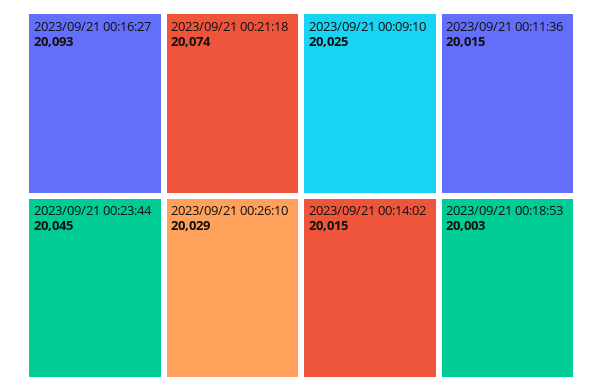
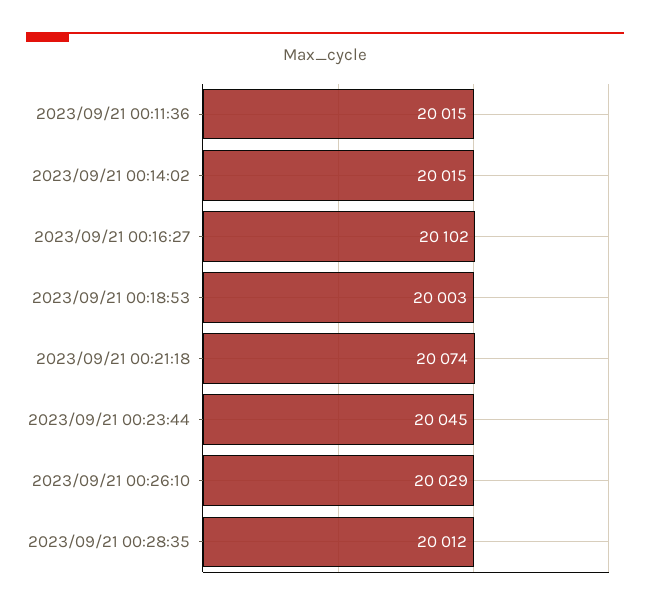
2023/09/21 00:16:27: 20093 -> 20102
2023/09/21 00:09:10: 20025 -> none
2023/09/21 00:28:35: none -> 20012

